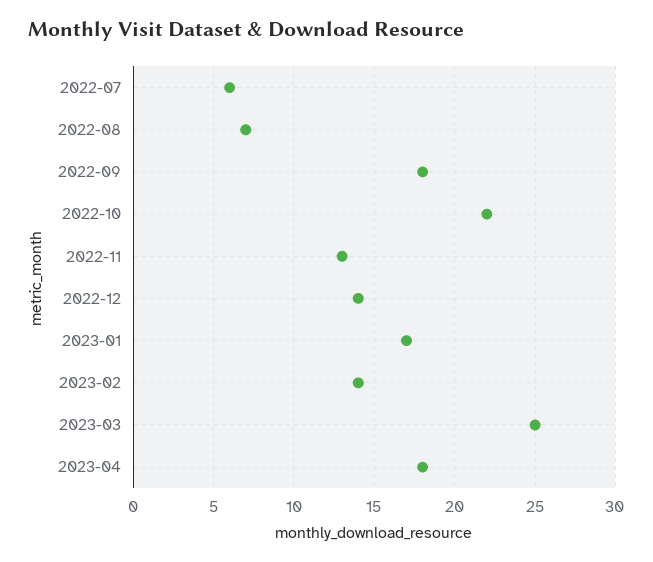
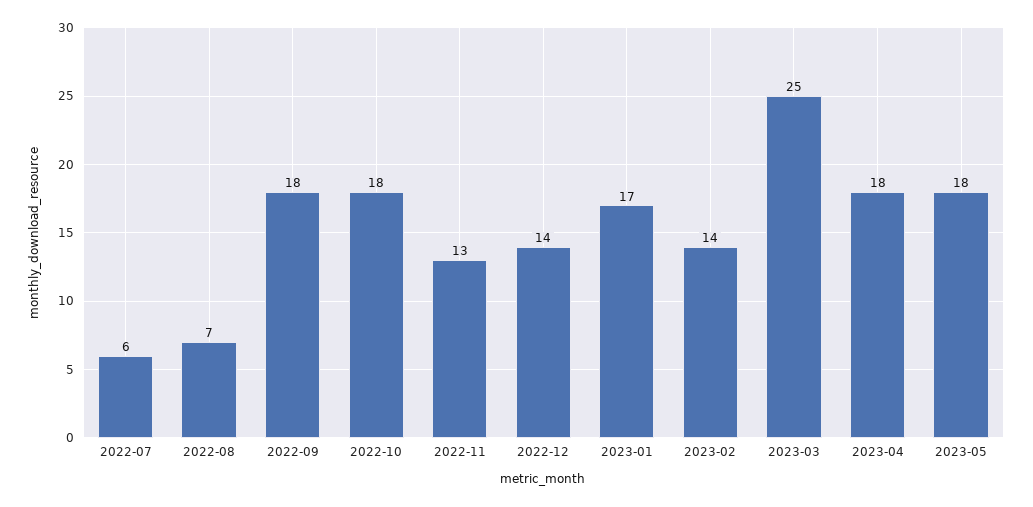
2022-10: 22 -> 18
2023-05: none -> 18

